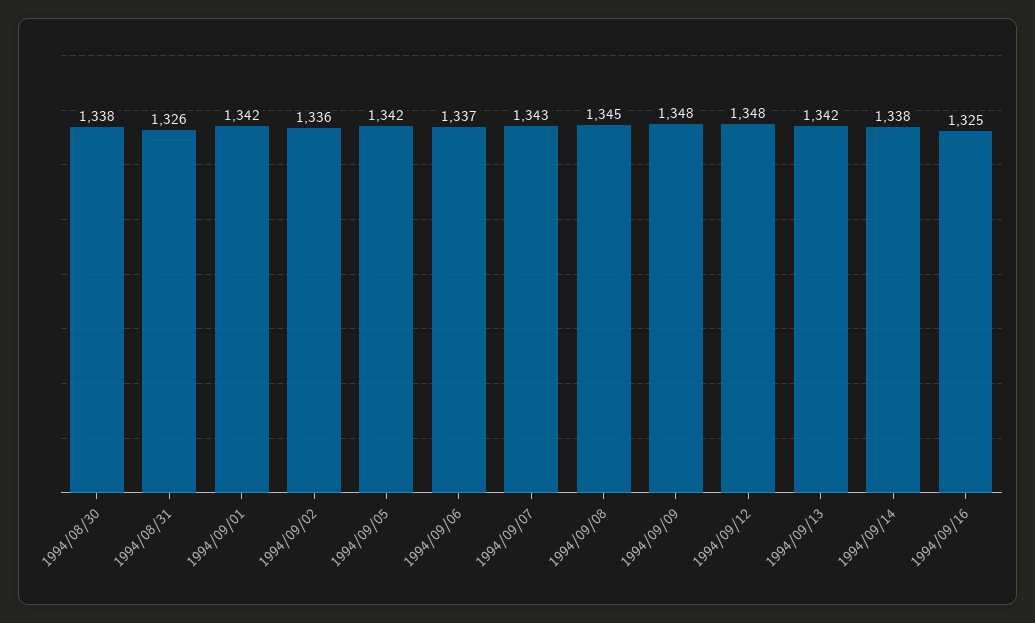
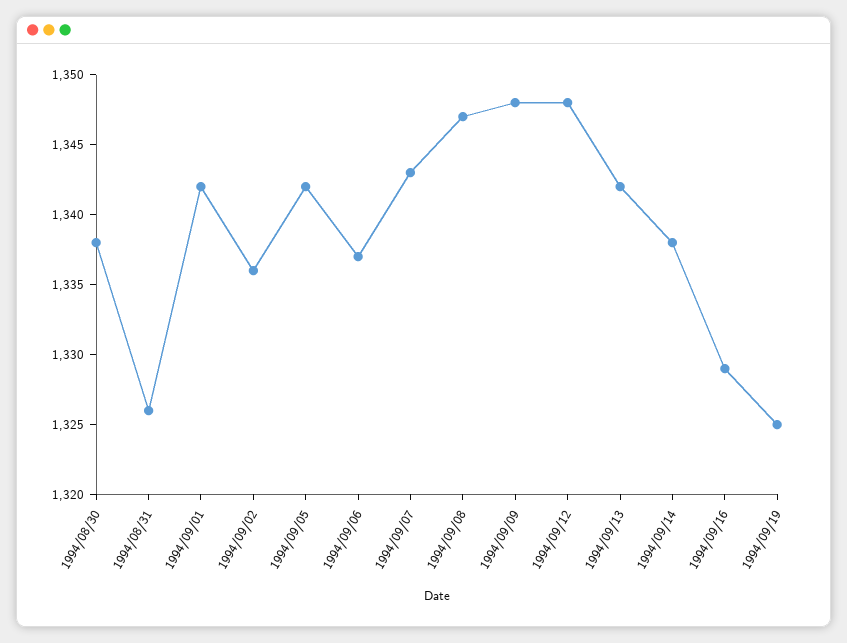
1994/09/08: 1345 -> 1347
1994/09/16: 1325 -> 1329
1994/09/19: none -> 1325

